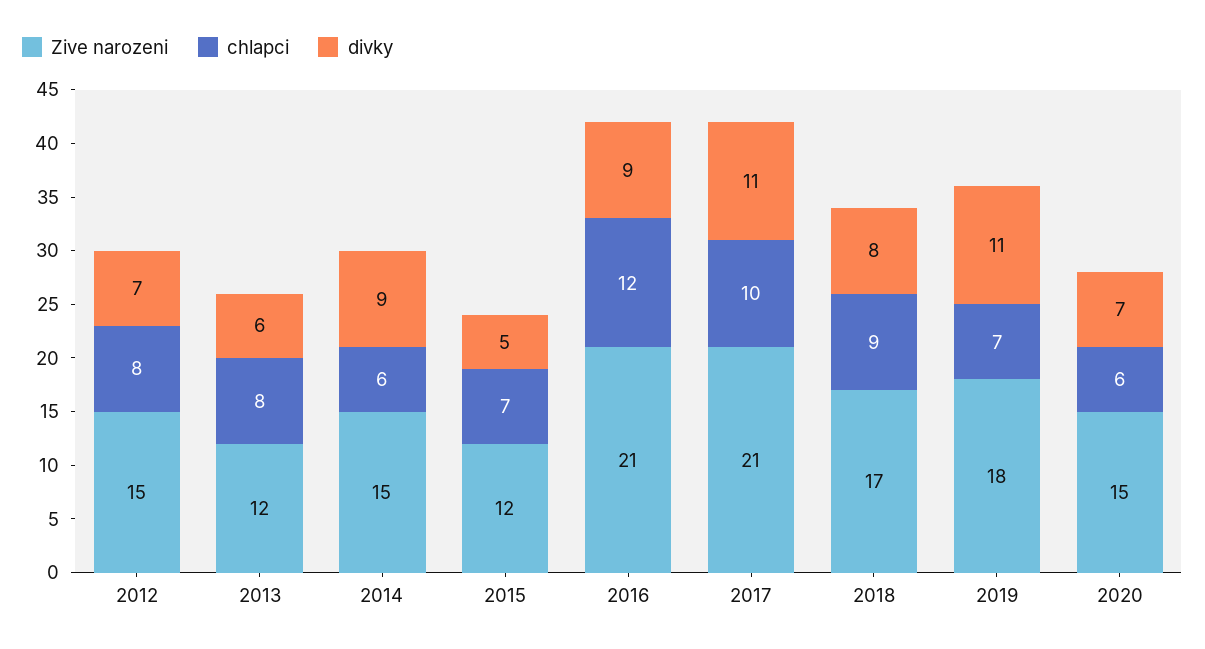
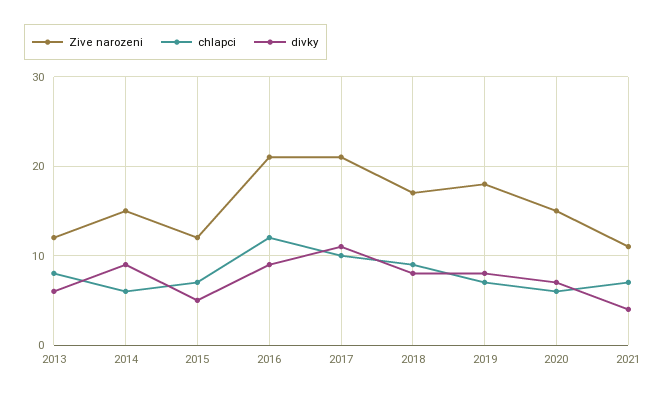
Zive narozeni, 2012: 15 -> none
chlapci, 2012: 8 -> none
divky, 2012: 7 -> none
divky, 2019: 11 -> 8
Zive narozeni, 2021: none -> 11
chlapci, 2021: none -> 7
divky, 2021: none -> 4

